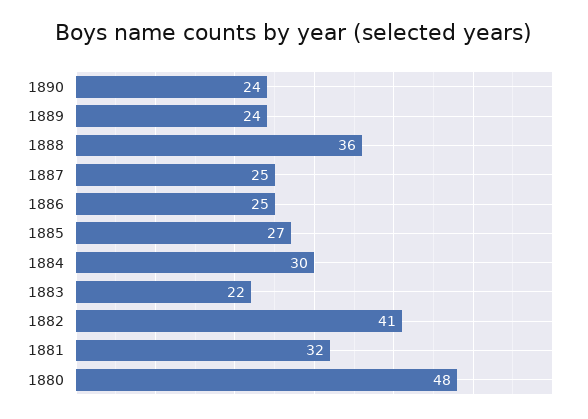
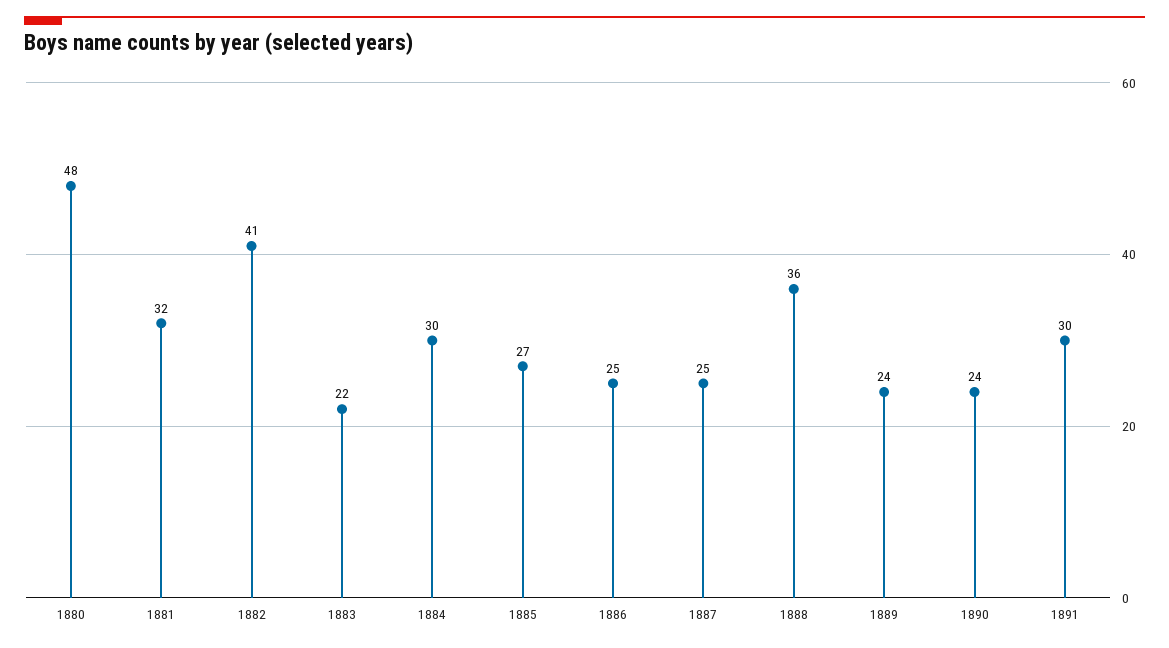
1891: none -> 30

